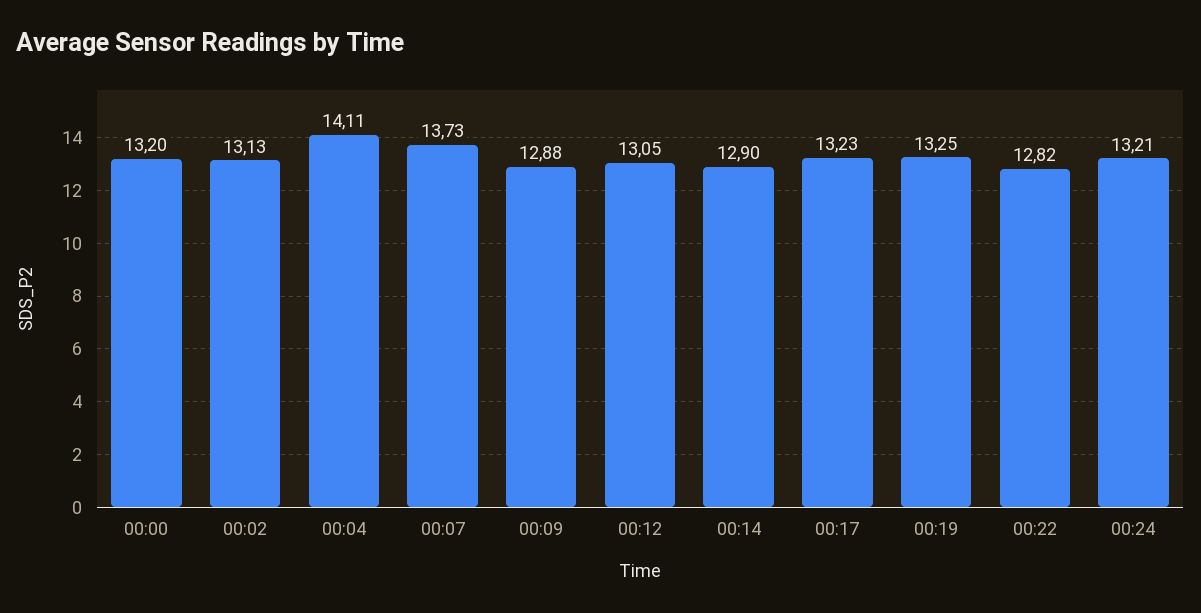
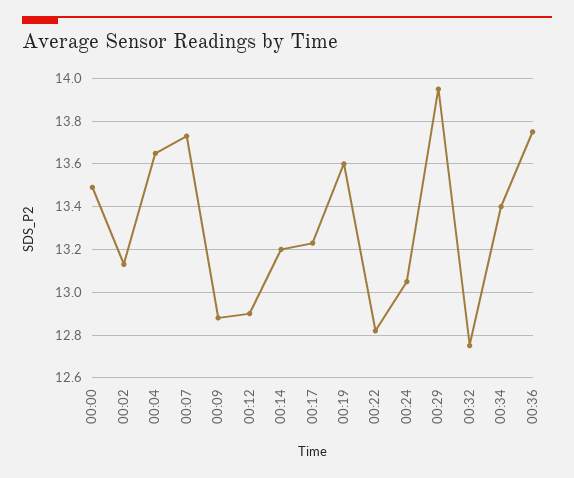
00:00: 13.2 -> 13.5
00:04: 14.11 -> 13.65
00:12: 13.05 -> 12.9
00:14: 12.9 -> 13.2
00:19: 13.25 -> 13.6
00:24: 13.21 -> 13.05
00:29: none -> 13.95
00:32: none -> 12.75
00:34: none -> 13.4
00:36: none -> 13.75

